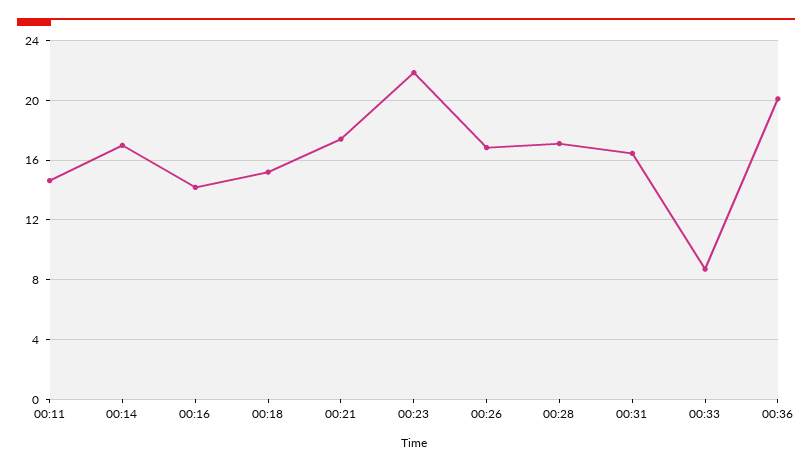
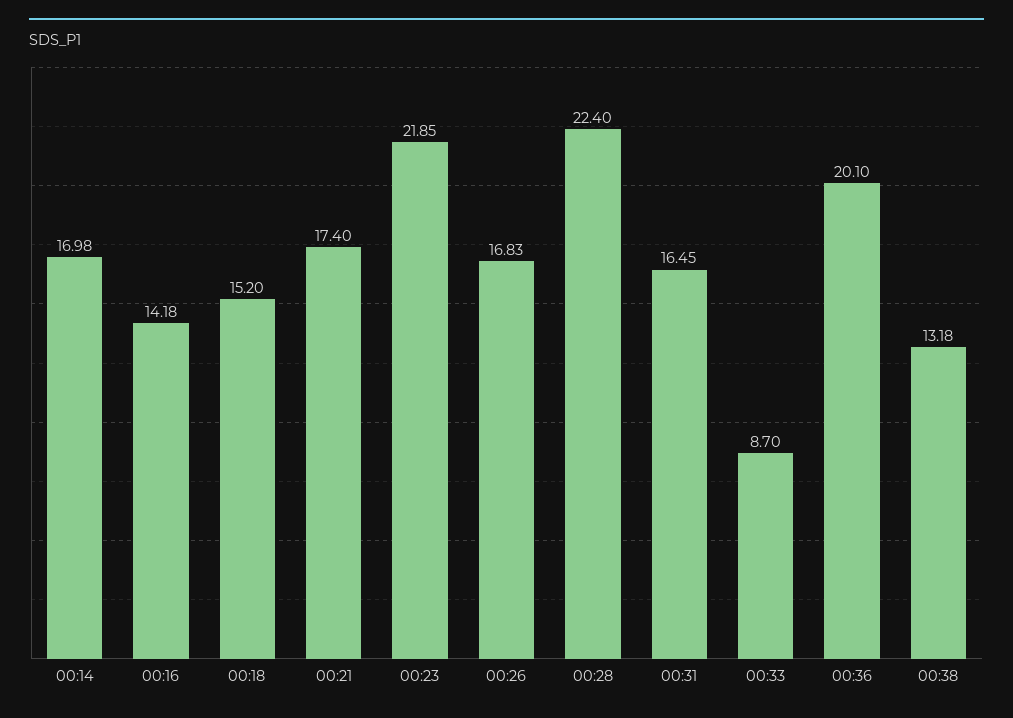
00:11: 14.5 -> none
00:28: 17 -> 22.4
00:38: none -> 13.18

